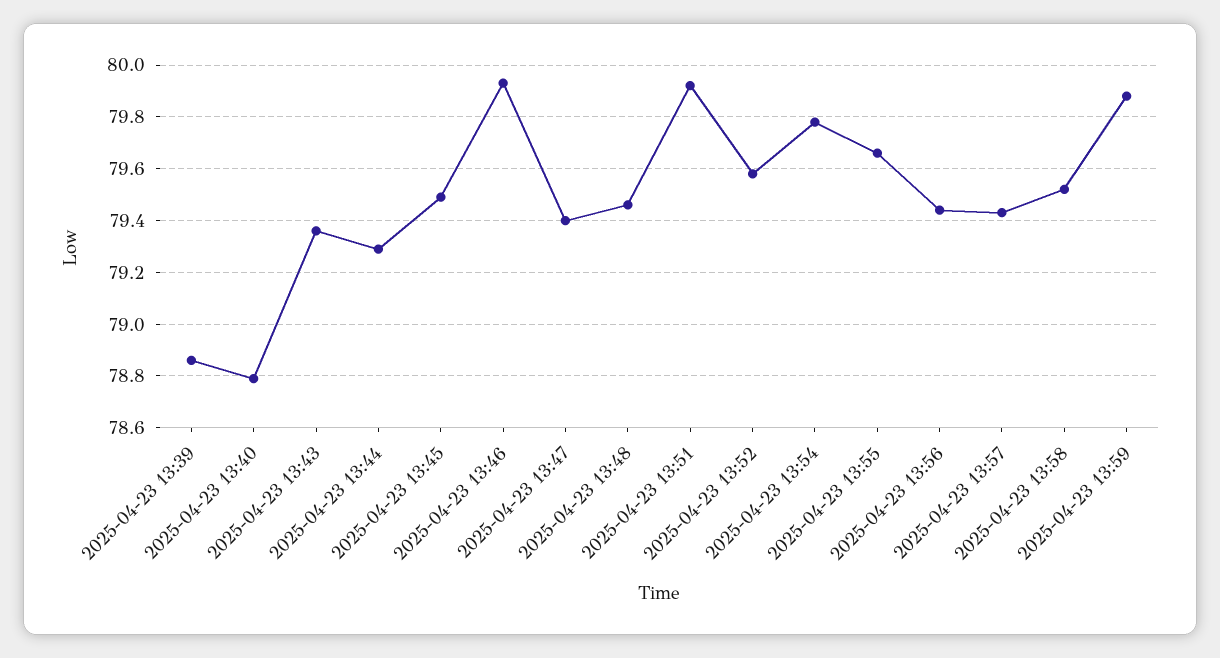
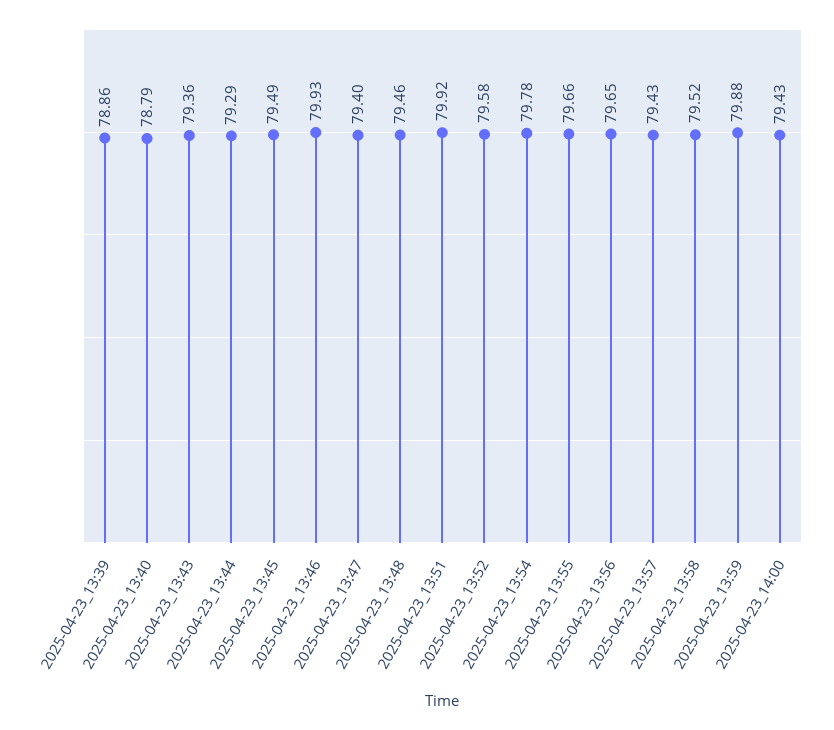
2025-04-23 13:56: 79.45 -> 79.65
2025-04-23_14:00: none -> 79.43

